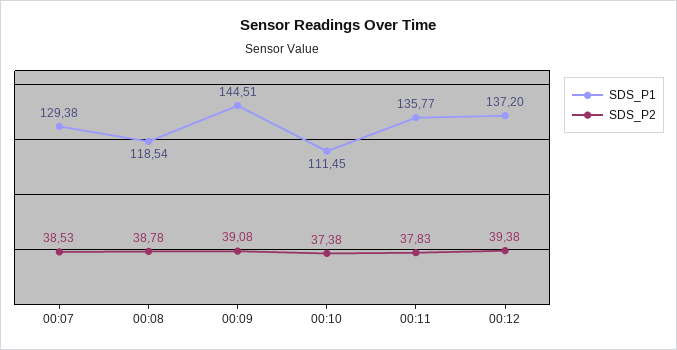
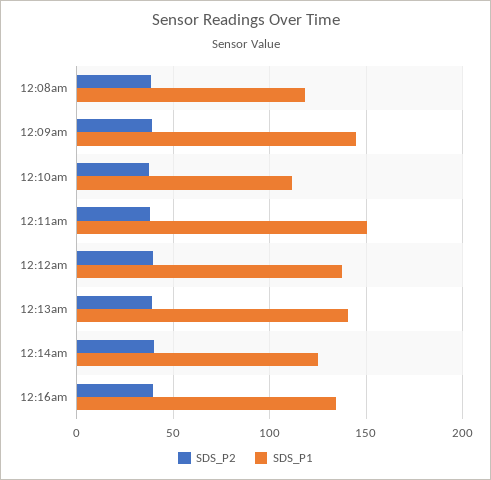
SDS_P1, 00:07: 129.38 -> none
SDS_P2, 00:07: 38.53 -> none
SDS_P1, 00:11: 135.77 -> 150
SDS_P2, 12:13am: none -> 40
SDS_P1, 12:13am: none -> 140
SDS_P2, 12:14am: none -> 40
SDS_P1, 12:14am: none -> 125
SDS_P2, 12:16am: none -> 40
SDS_P1, 12:16am: none -> 135

